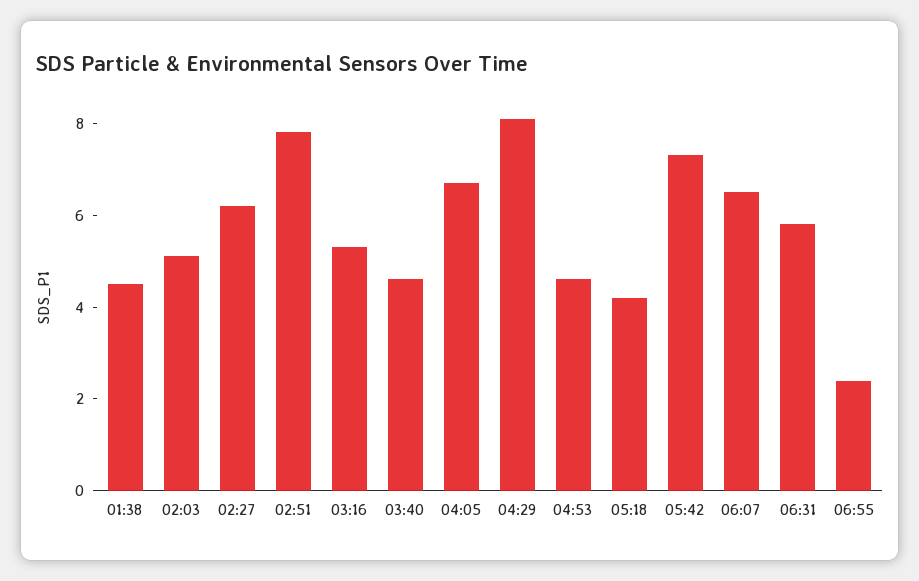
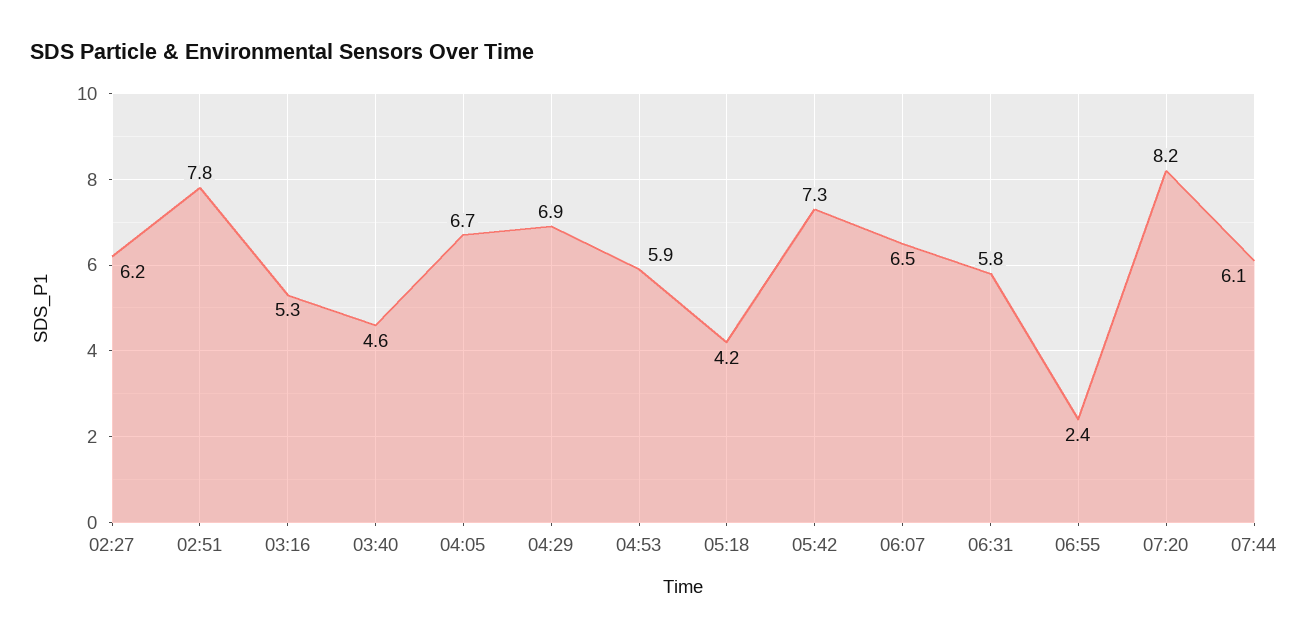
01:38: 4.5 -> none
02:03: 5 -> none
04:29: 8 -> 6.9
04:53: 4.5 -> 5.9
07:20: none -> 8.2
07:44: none -> 6.1

